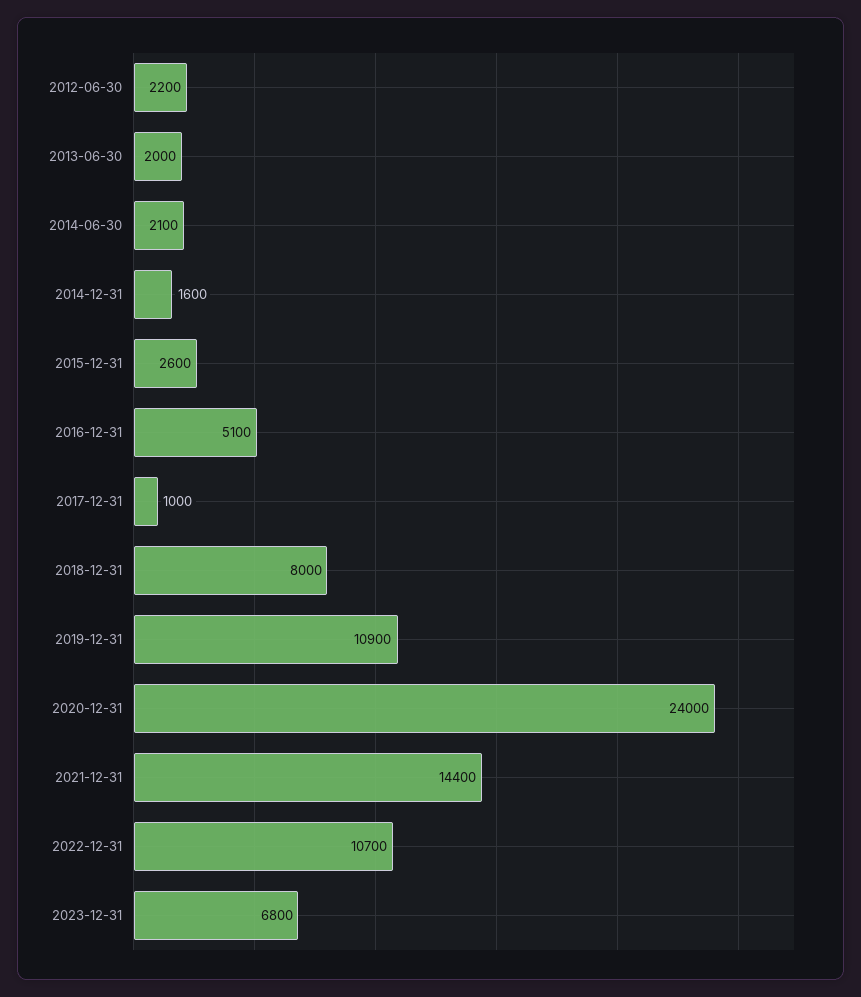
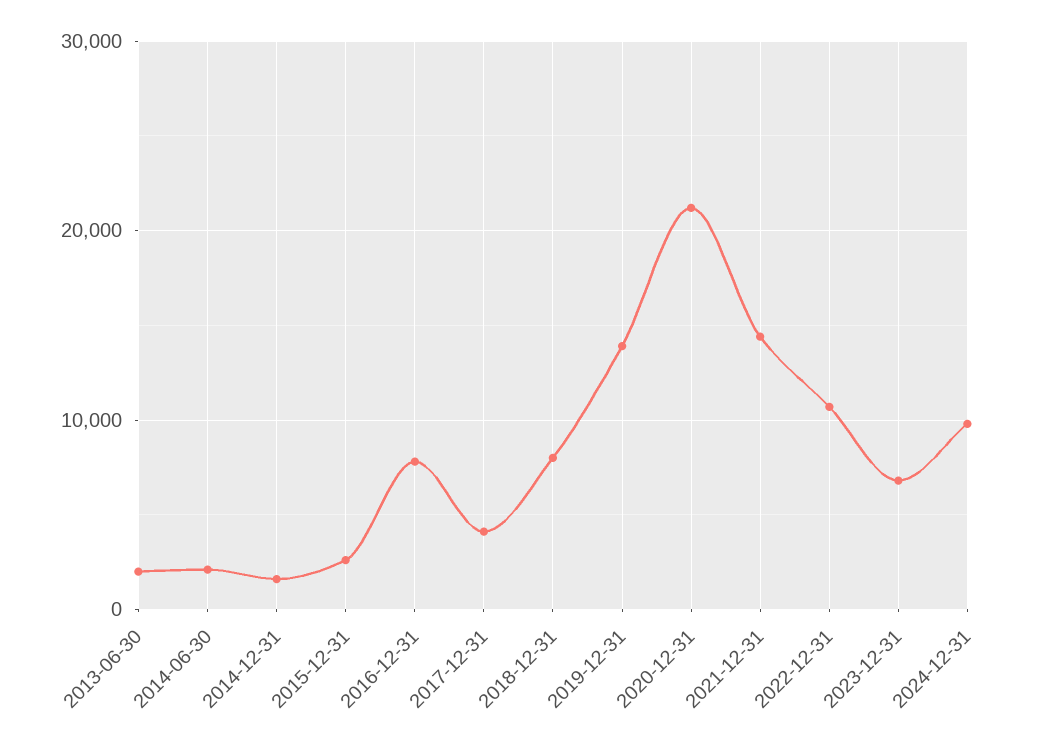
2012-06-30: 2200 -> none
2016-12-31: 5100 -> 8000
2017-12-31: 1000 -> 4000
2019-12-31: 10900 -> 14000
2020-12-31: 24000 -> 21000
2024-12-31: none -> 10000

